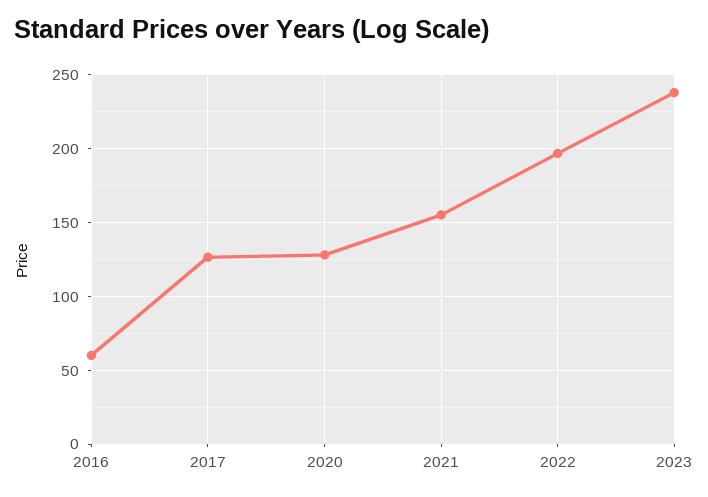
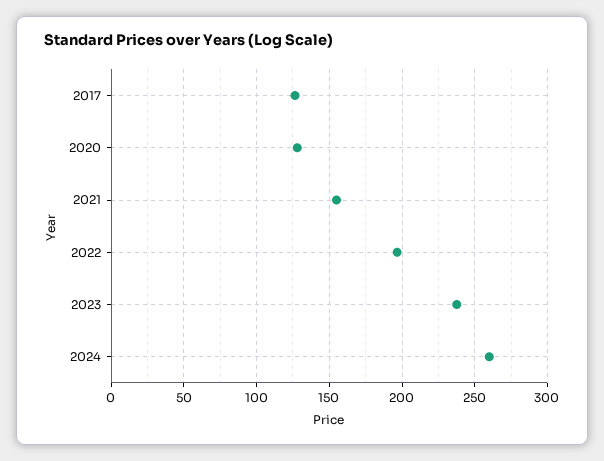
2016: 60 -> none
2024: none -> 260

